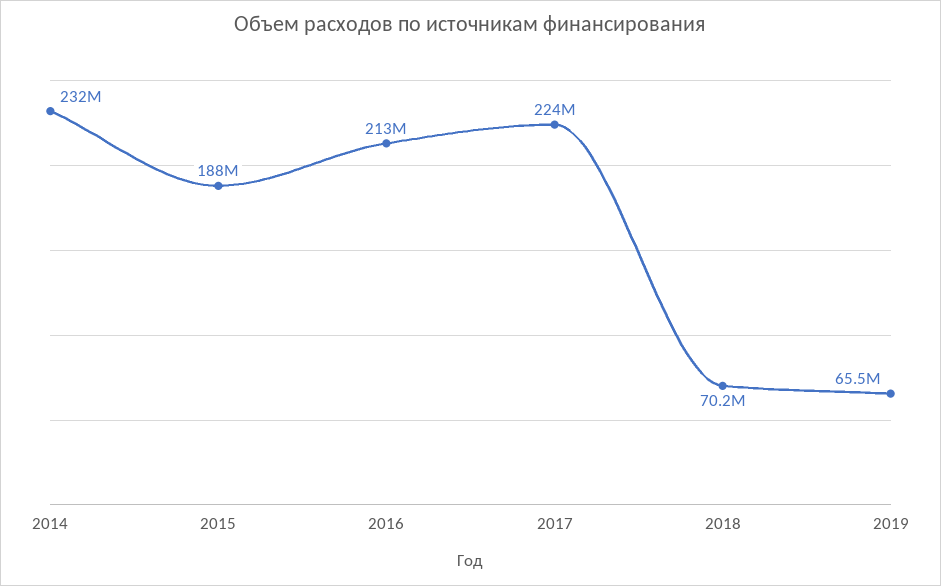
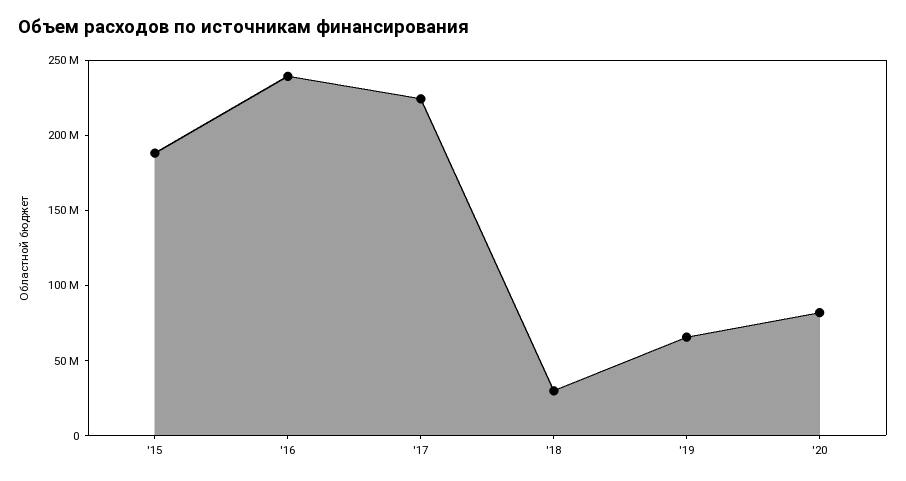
2014: 232000000 -> none
2016: 213000000 -> 240000000
2018: 70200000 -> 30000000
'20: none -> 80000000

